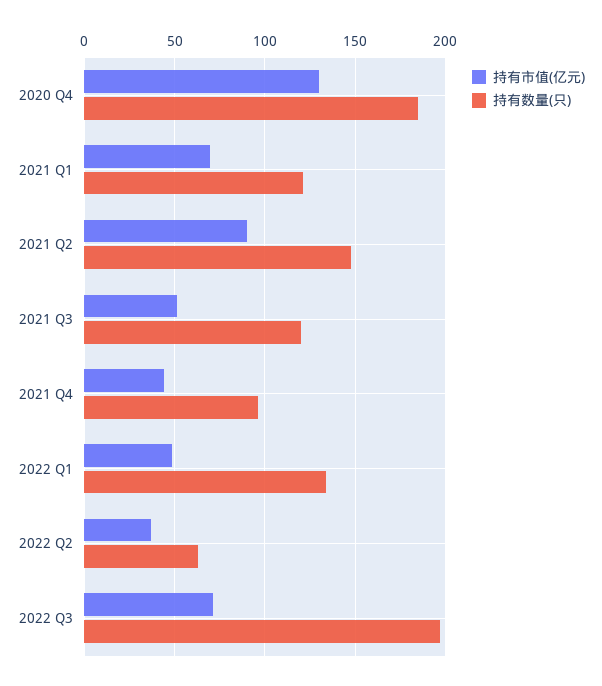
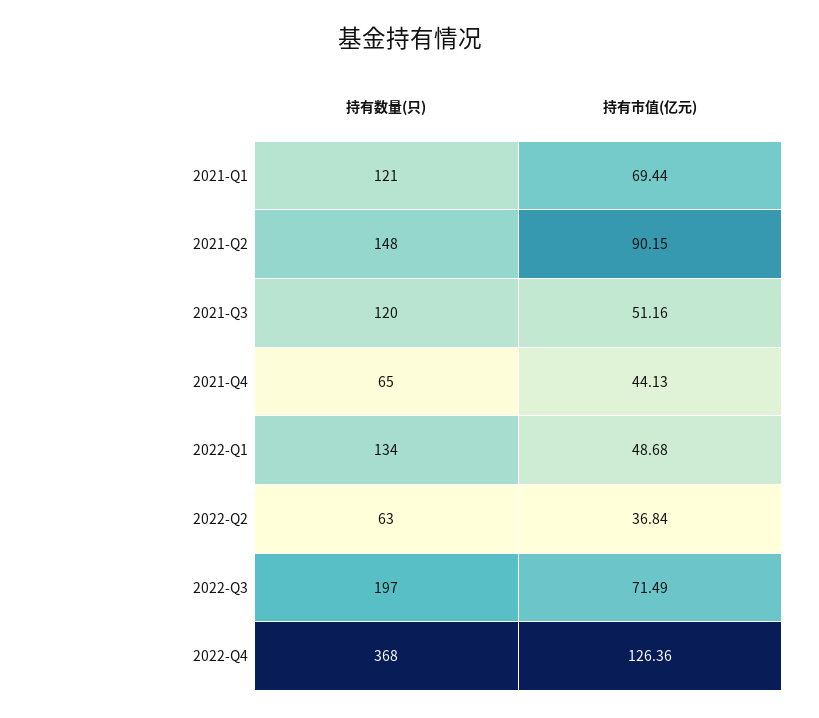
持有市值(亿元), 2020 Q4: 130 -> none
持有数量(只), 2020 Q4: 185 -> none
持有数量(只), 2021 Q4: 95 -> 65
持有数量(只), 2022-Q4: none -> 368
持有市值(亿元), 2022-Q4: none -> 126.36

